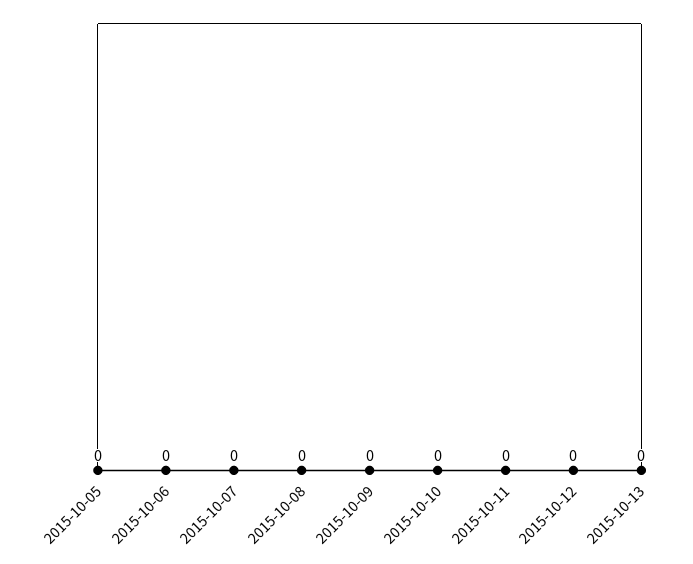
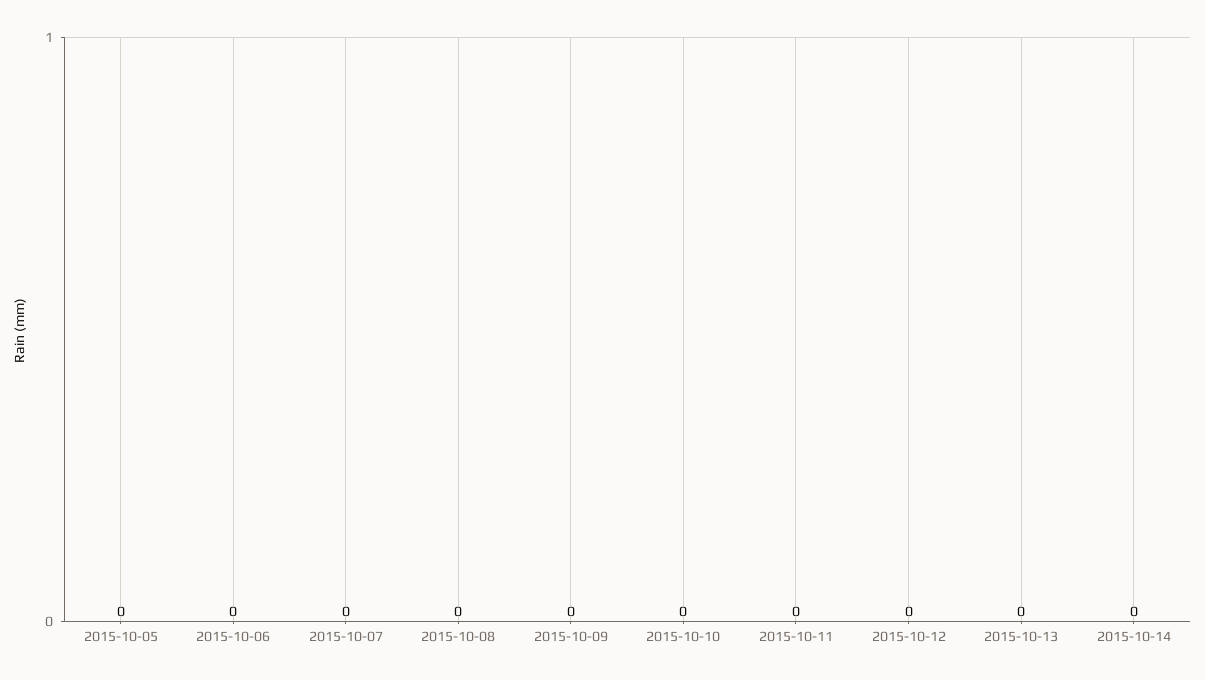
2015-10-14: none -> 0

